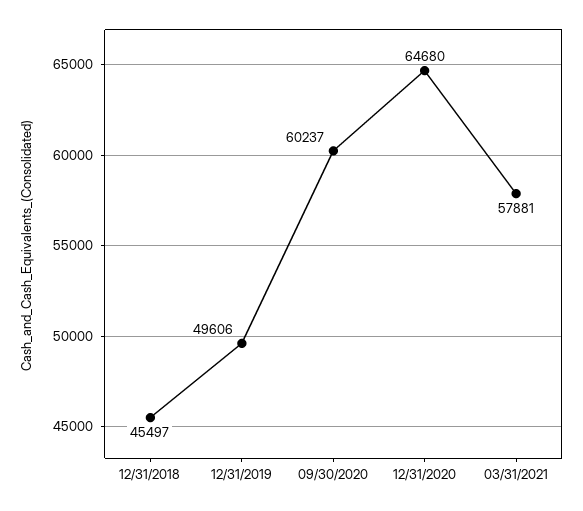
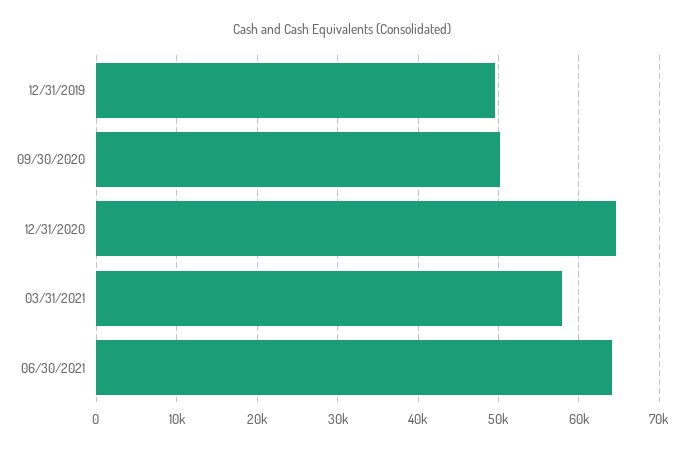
12/31/2018: 45497 -> none
09/30/2020: 60237 -> 50000
06/30/2021: none -> 64000

